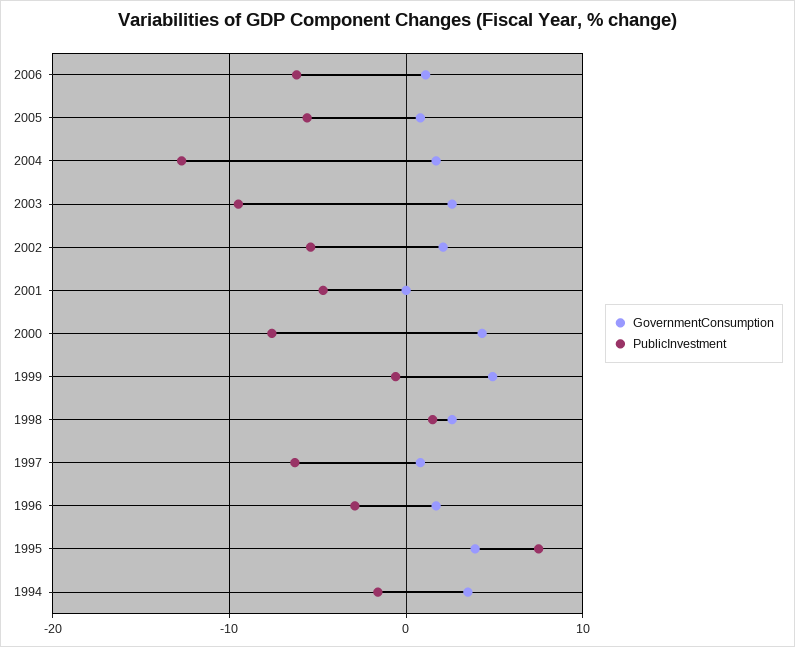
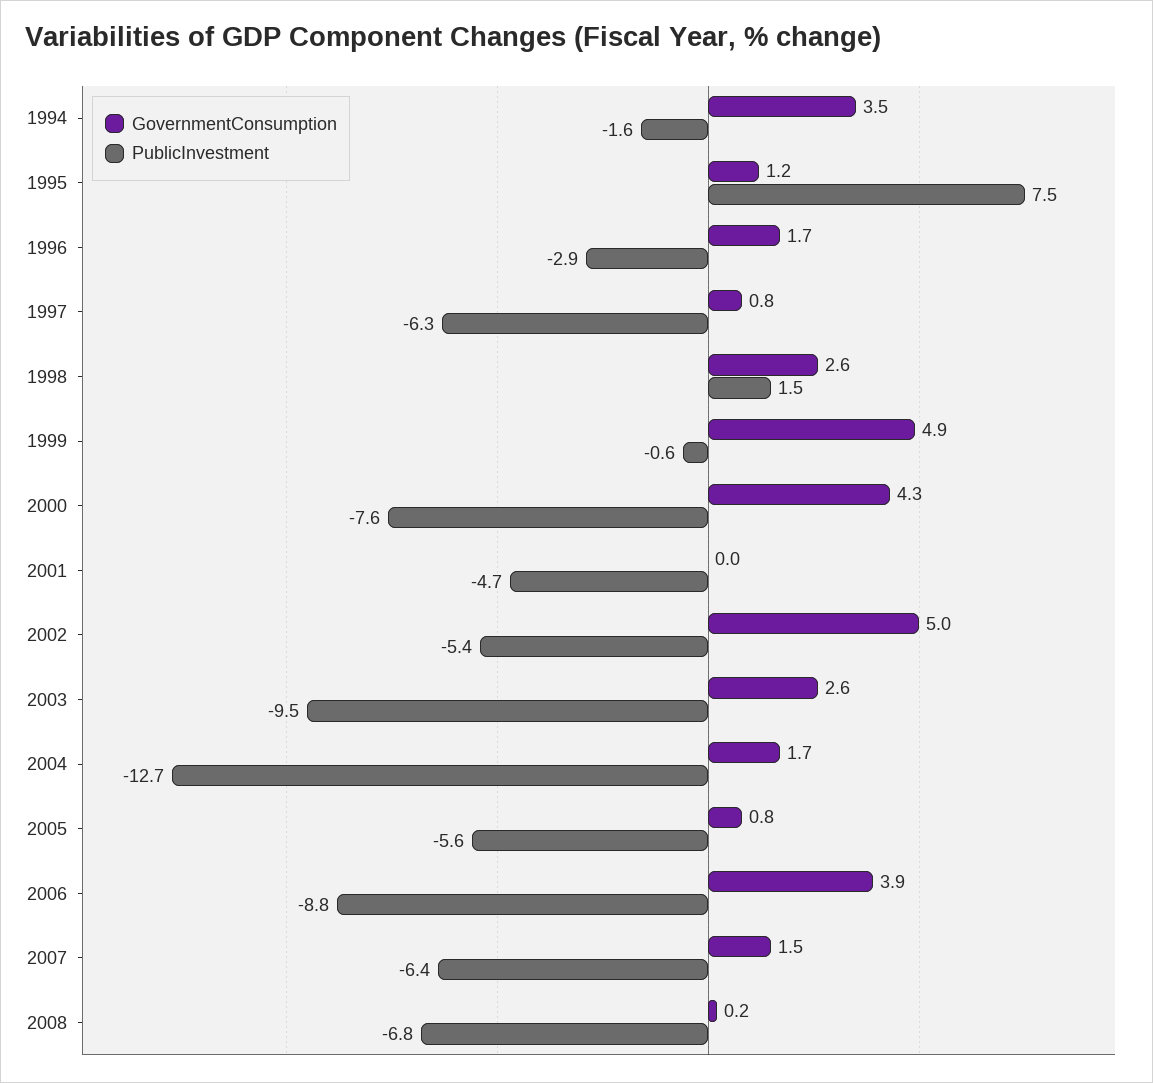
GovernmentConsumption, 2006: 1 -> 3.9
PublicInvestment, 2006: -6 -> -8.8
GovernmentConsumption, 2002: 2 -> 5
GovernmentConsumption, 1995: 4 -> 1.2
GovernmentConsumption, 2007: none -> 1.5
PublicInvestment, 2007: none -> -6.4
GovernmentConsumption, 2008: none -> 0.2
PublicInvestment, 2008: none -> -6.8

